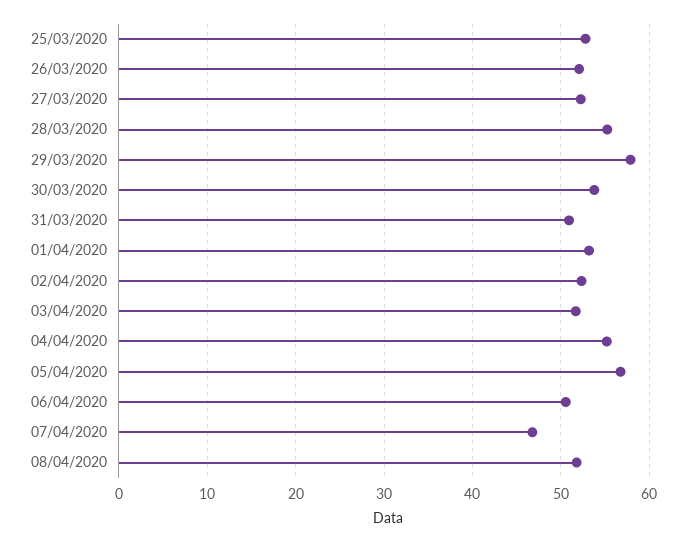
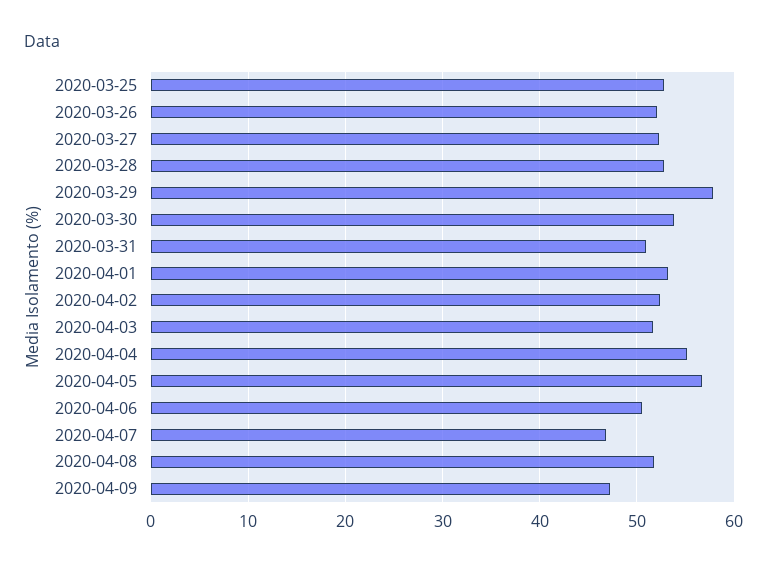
28/03/2020: 55 -> 53
2020-04-09: none -> 47

